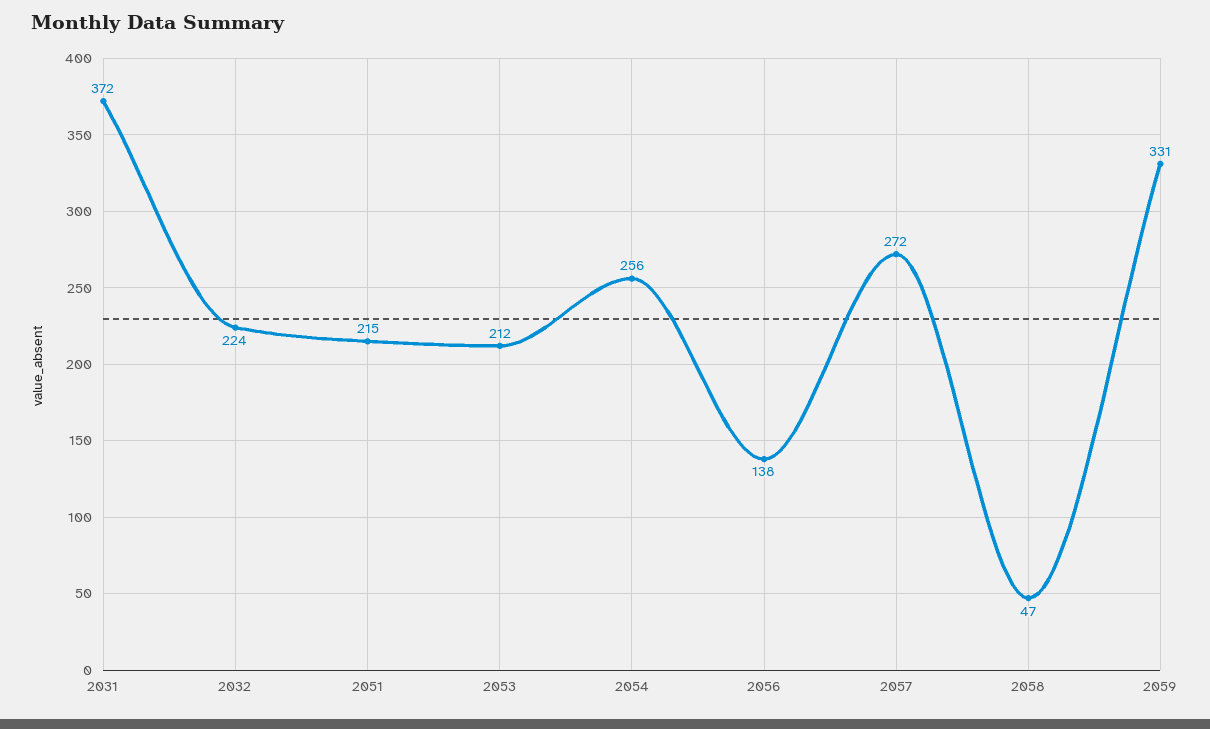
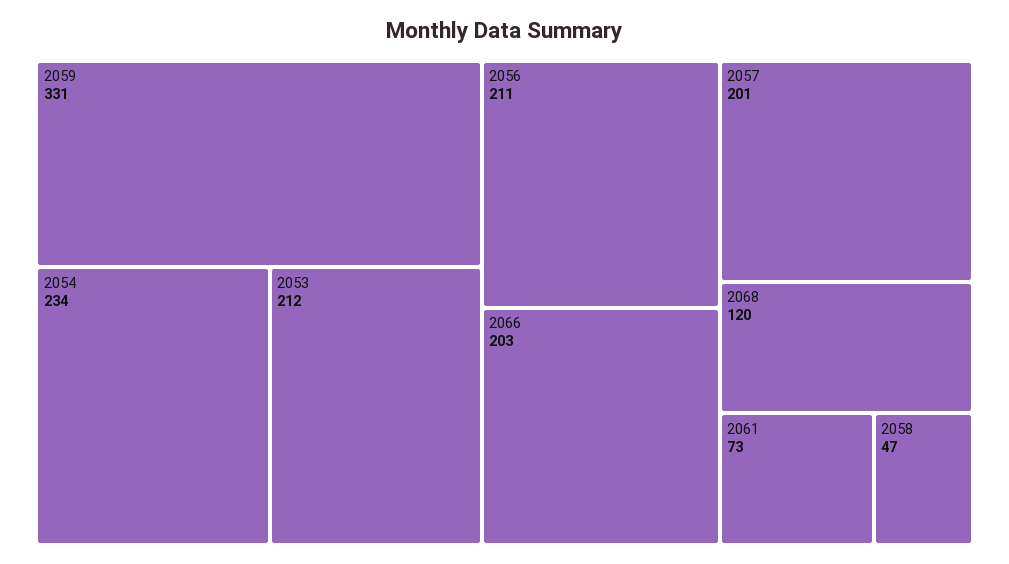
2031: 372 -> none
2032: 224 -> none
2051: 215 -> none
2054: 256 -> 234
2056: 138 -> 211
2057: 272 -> 201
2066: none -> 203
2068: none -> 120
2061: none -> 73

